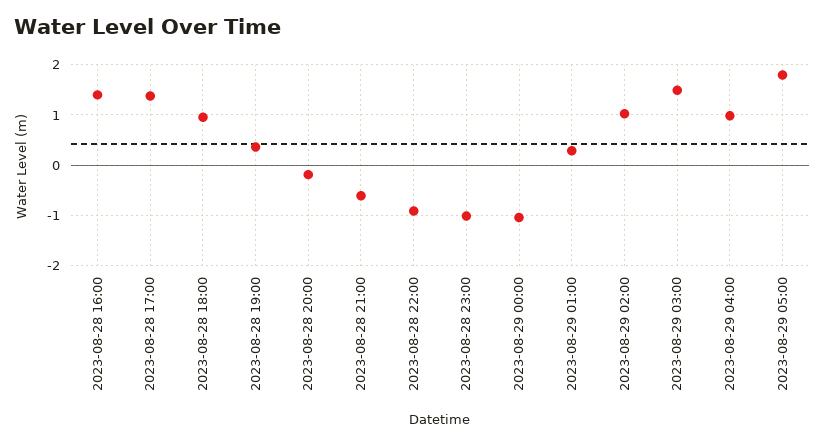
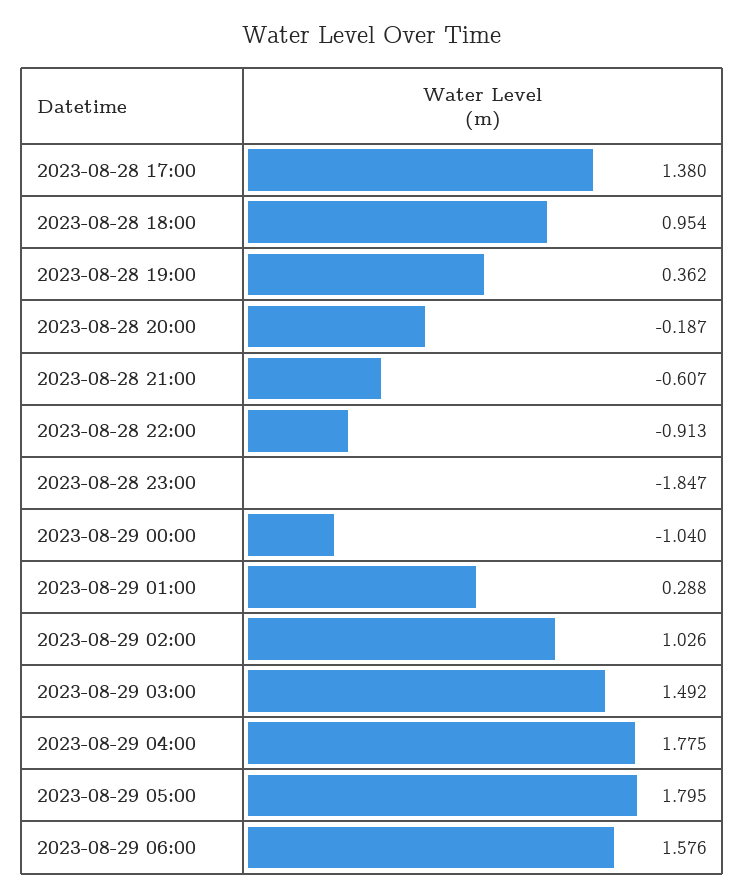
2023-08-28 16:00: 1.4 -> none
2023-08-28 23:00: -1 -> -1.847
2023-08-29 04:00: 1 -> 1.775
2023-08-29 06:00: none -> 1.576

